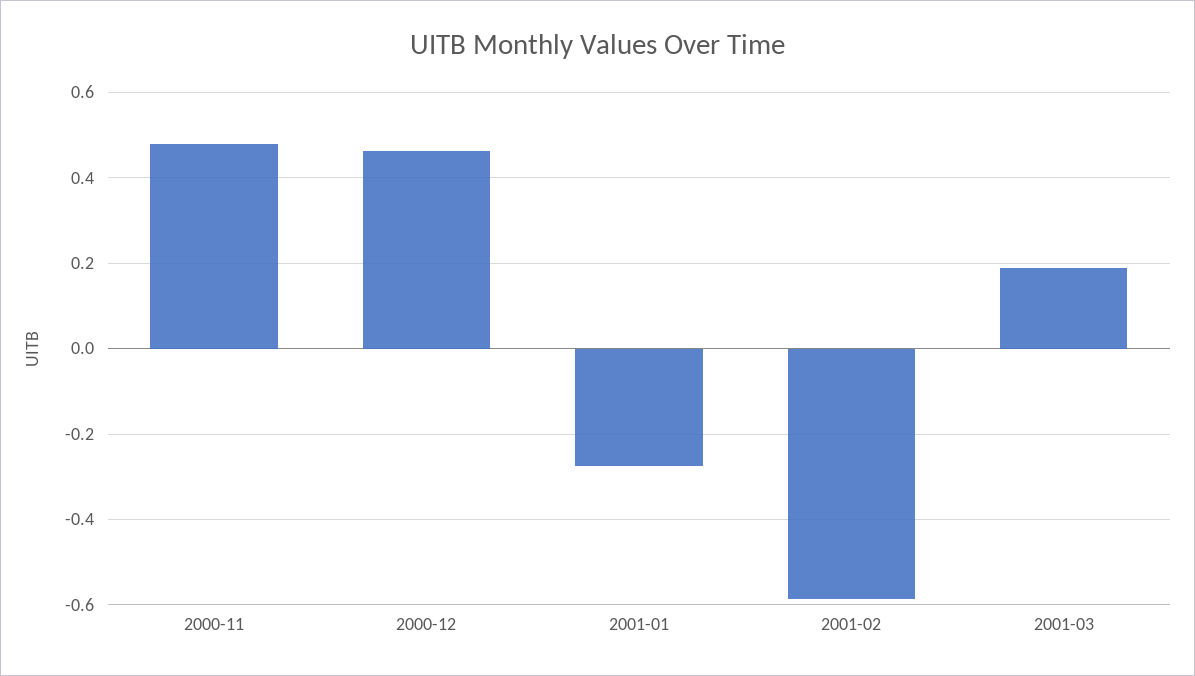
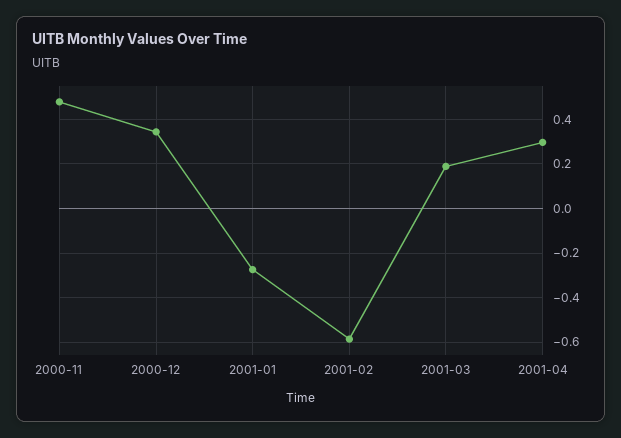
2000-12: 0.46 -> 0.35
2001-04: none -> 0.3

